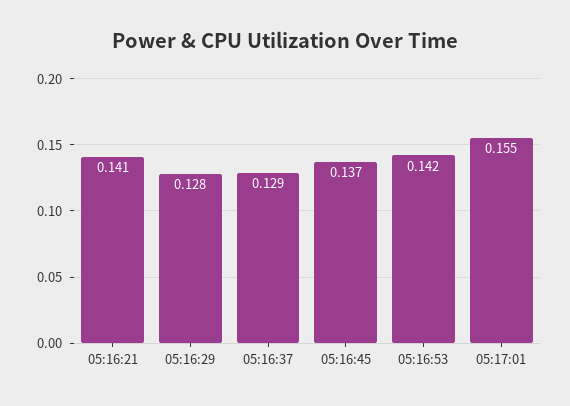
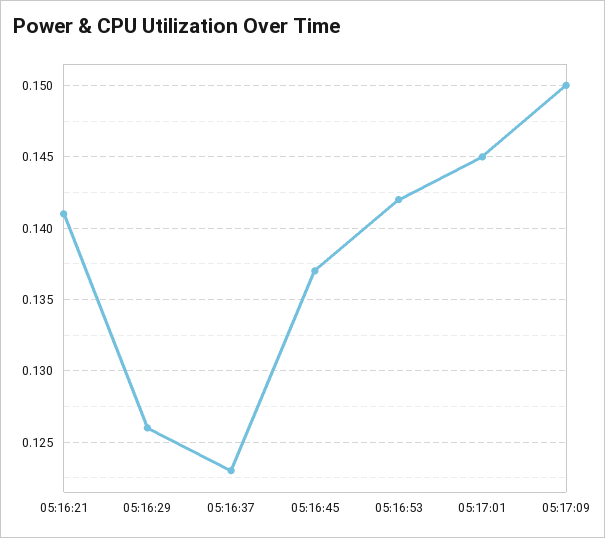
05:16:29: 0.128 -> 0.126
05:16:37: 0.129 -> 0.123
05:17:01: 0.155 -> 0.145
05:17:09: none -> 0.15

